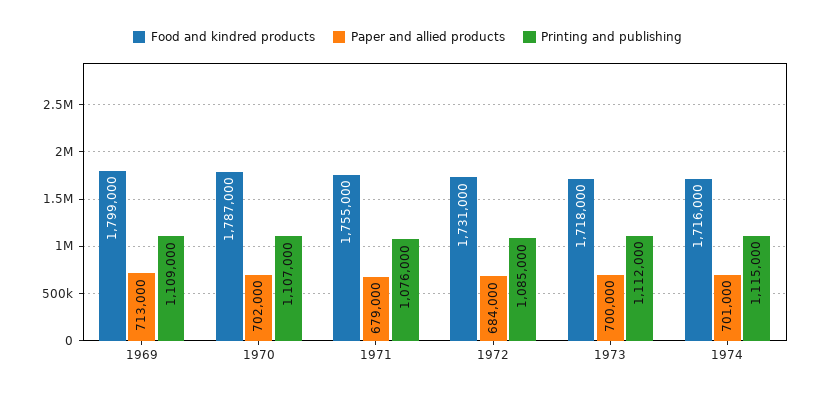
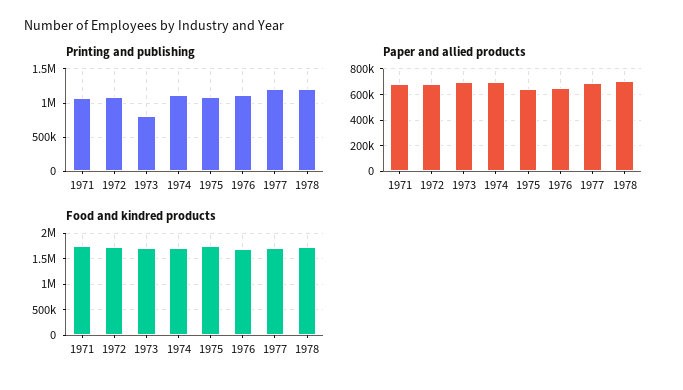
Food and kindred products, 1969: 1799000 -> none
Paper and allied products, 1969: 713000 -> none
Printing and publishing, 1969: 1109000 -> none
Food and kindred products, 1970: 1787000 -> none
Paper and allied products, 1970: 702000 -> none
Printing and publishing, 1970: 1107000 -> none
Printing and publishing, 1973: 1112000 -> 800000
Printing and publishing, 1975: none -> 1100000
Printing and publishing, 1976: none -> 1100000
Printing and publishing, 1977: none -> 1200000
Printing and publishing, 1978: none -> 1200000
Paper and allied products, 1975: none -> 650000
Paper and allied products, 1976: none -> 650000
Paper and allied products, 1977: none -> 700000
Paper and allied products, 1978: none -> 700000
Food and kindred products, 1975: none -> 1750000
Food and kindred products, 1976: none -> 1750000
Food and kindred products, 1977: none -> 1750000
Food and kindred products, 1978: none -> 1750000

